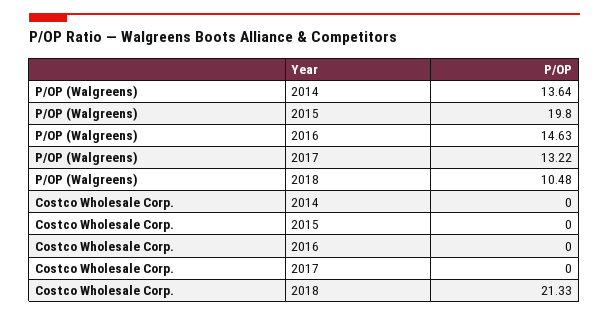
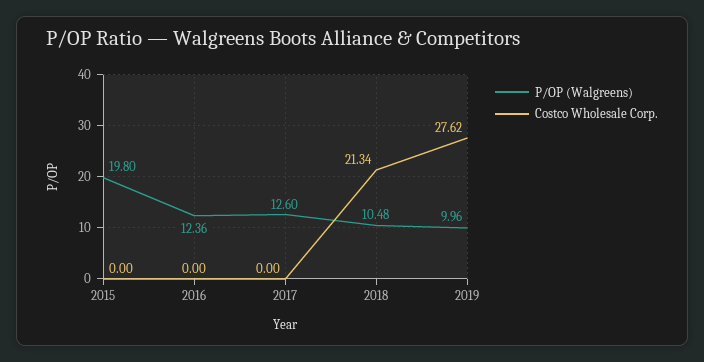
P/OP (Walgreens), 2014: 13.64 -> none
P/OP (Walgreens), 2016: 14.63 -> 12.36
P/OP (Walgreens), 2017: 13.22 -> 12.6
Costco Wholesale Corp., 2014: 0 -> none
Costco Wholesale Corp., 2018: 21.33 -> 21.34
P/OP (Walgreens), 2019: none -> 9.96
Costco Wholesale Corp., 2019: none -> 27.62

